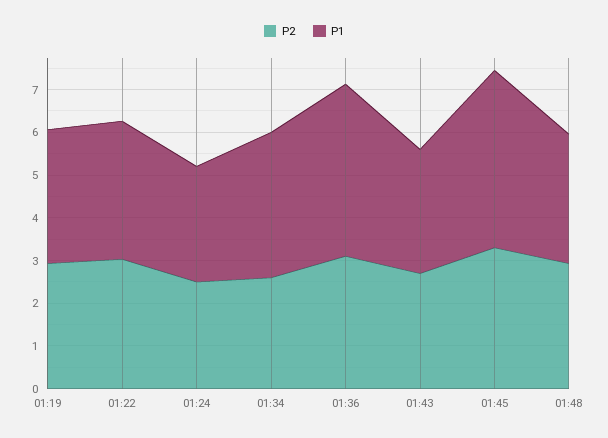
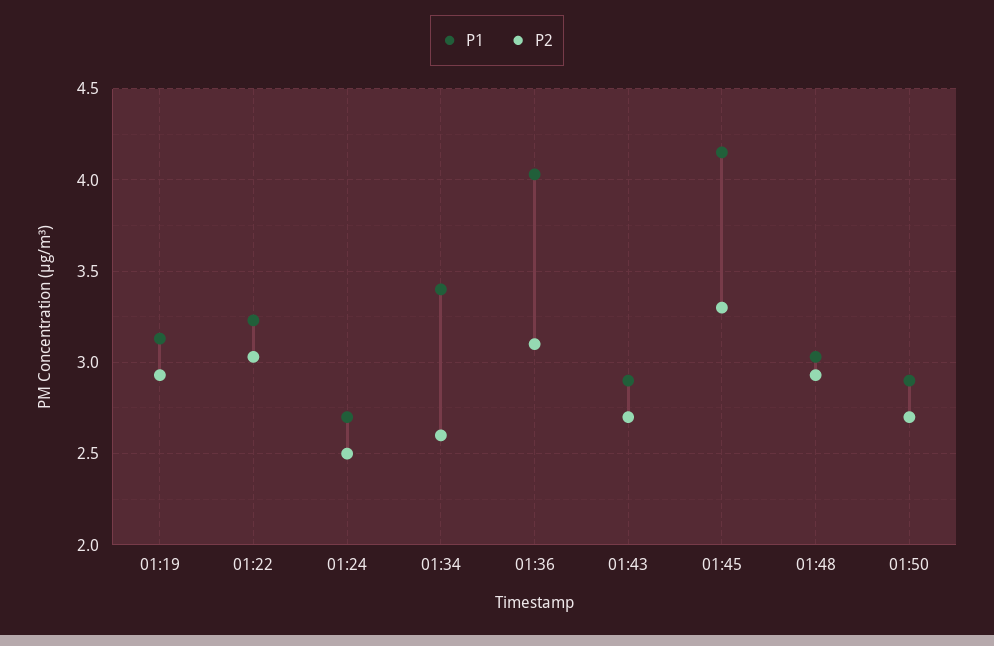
P1, 01:50: none -> 2.9
P2, 01:50: none -> 2.7

